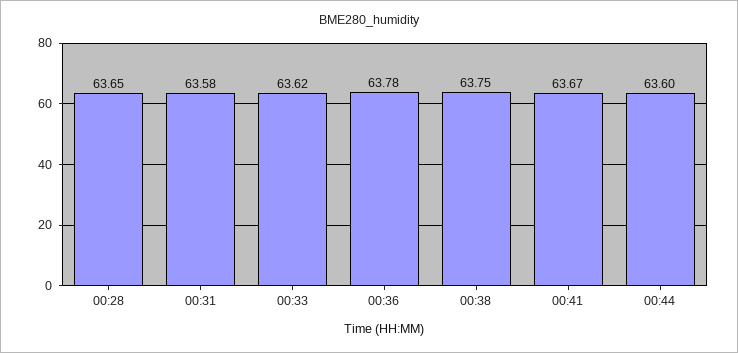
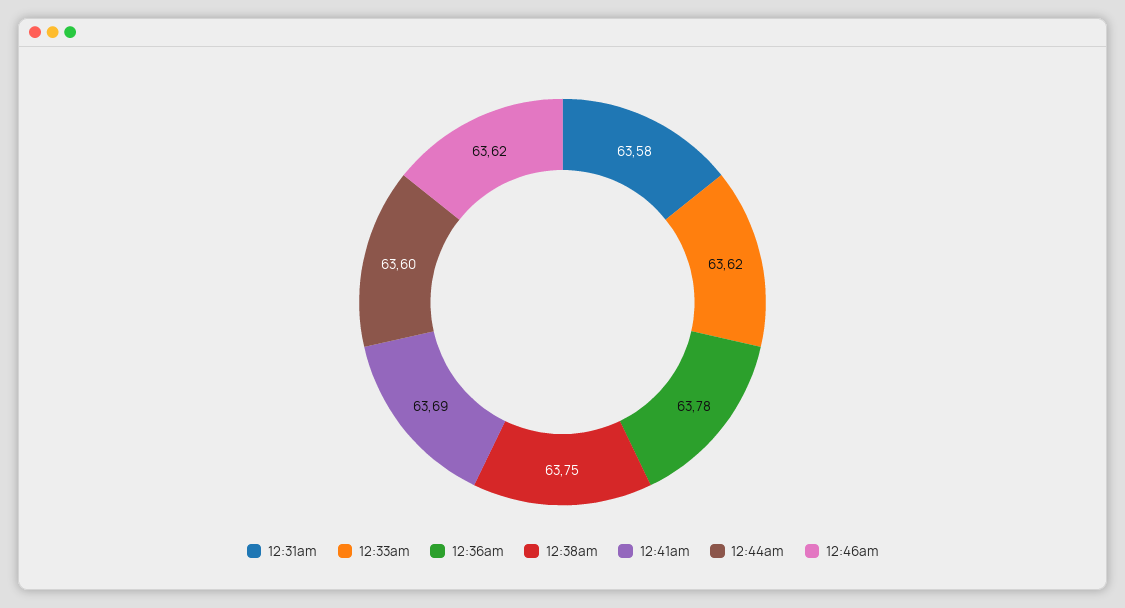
00:28: 63.65 -> none
00:41: 63.67 -> 63.69
12:46am: none -> 63.62

